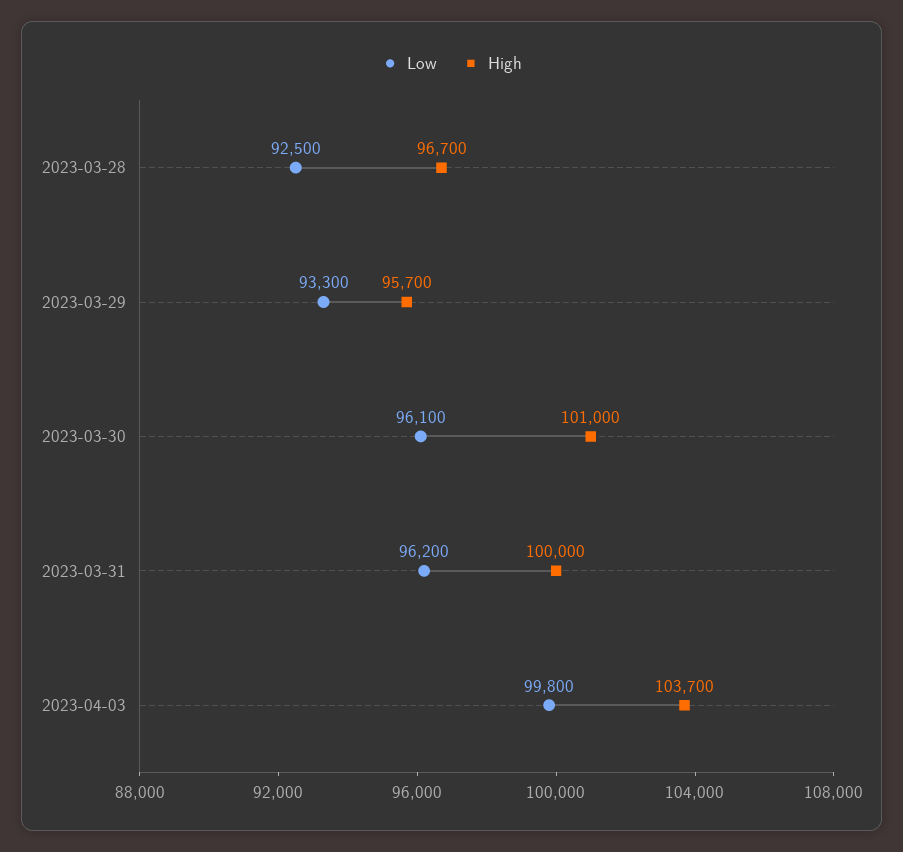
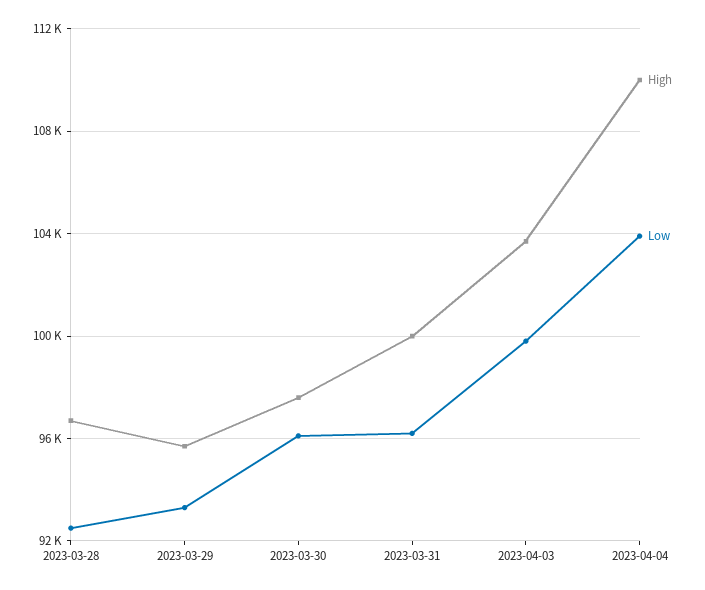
High, 2023-03-30: 101000 -> 97500
High, 2023-04-04: none -> 110000
Low, 2023-04-04: none -> 104000

